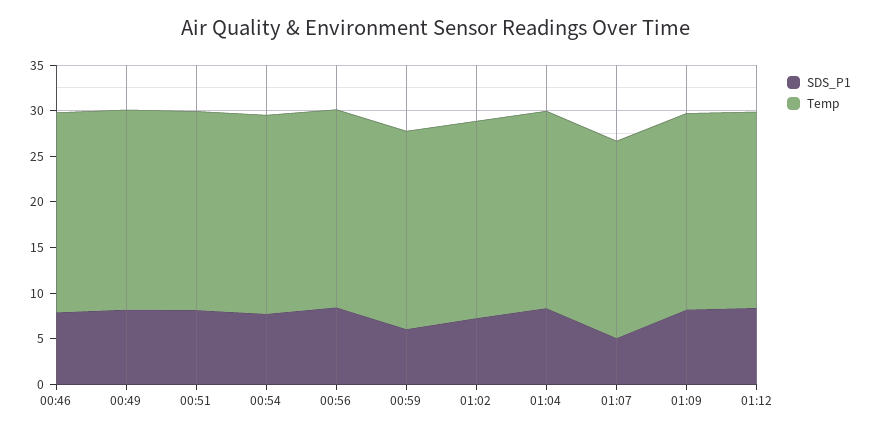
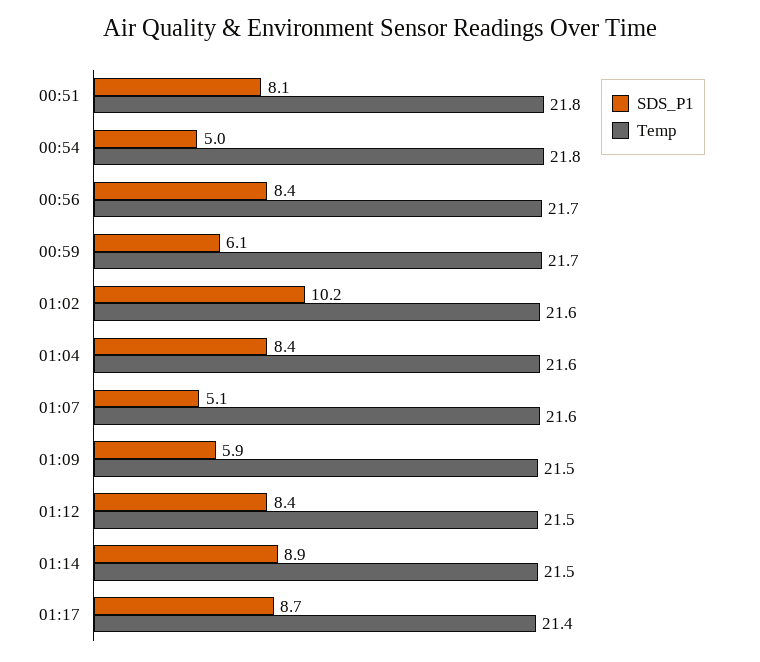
SDS_P1, 00:46: 8 -> none
Temp, 00:46: 22 -> none
SDS_P1, 00:49: 8 -> none
Temp, 00:49: 22 -> none
SDS_P1, 00:54: 8 -> 5
SDS_P1, 01:02: 7 -> 10.2
SDS_P1, 01:09: 8 -> 5.9
SDS_P1, 01:14: none -> 8.9
Temp, 01:14: none -> 21.5
SDS_P1, 01:17: none -> 8.7
Temp, 01:17: none -> 21.4

